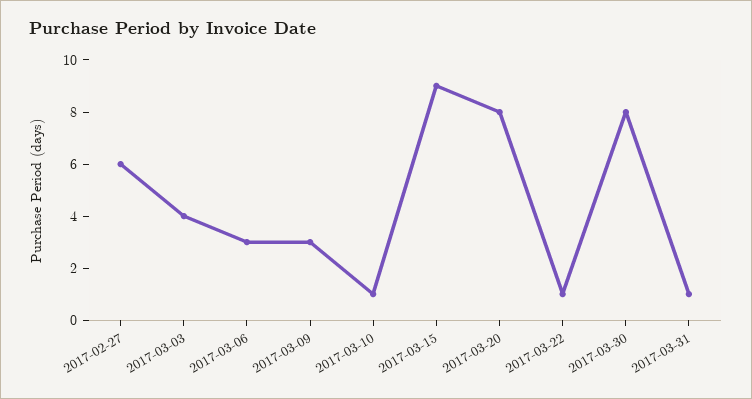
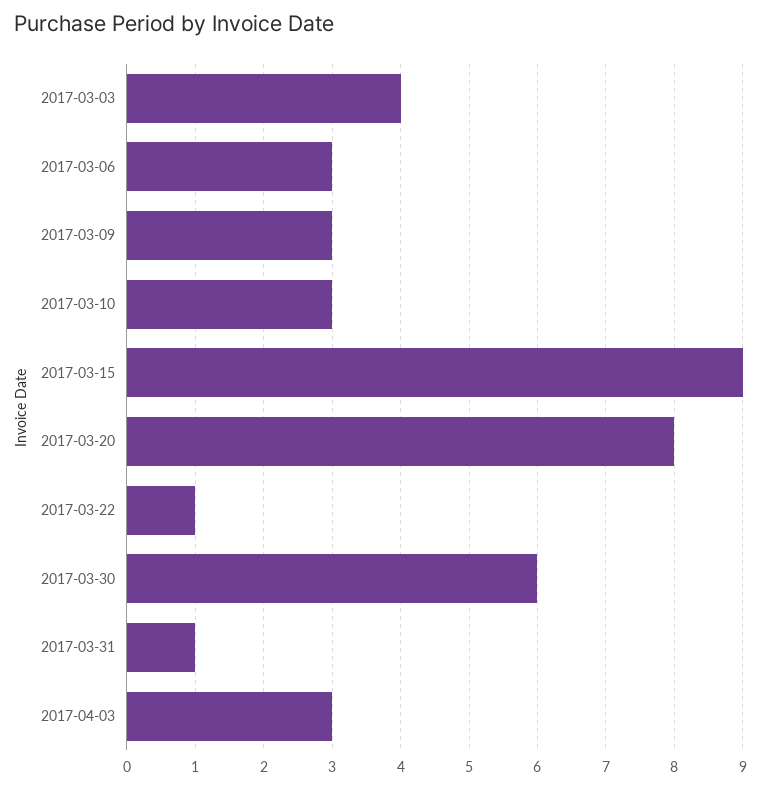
2017-02-27: 6 -> none
2017-03-10: 1 -> 3
2017-03-30: 8 -> 6
2017-04-03: none -> 3

